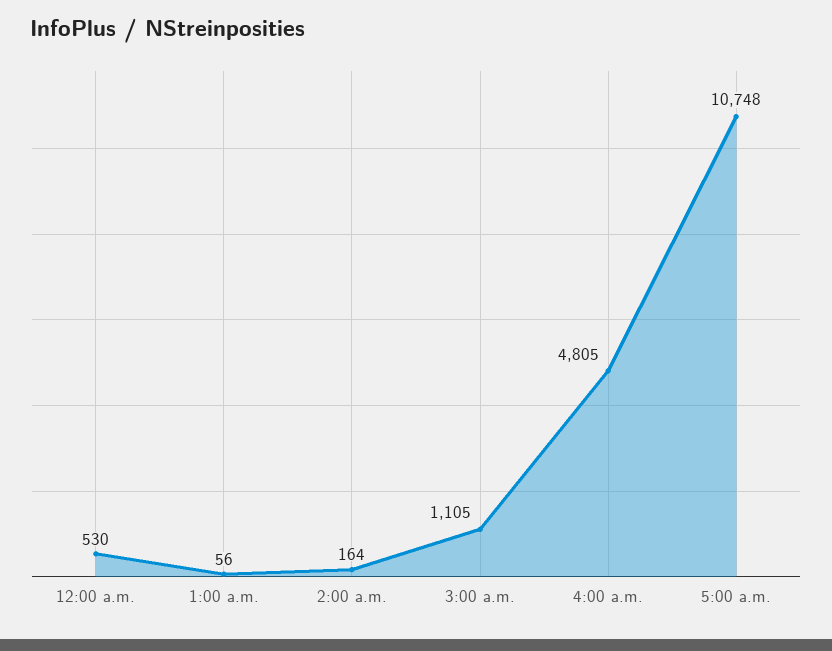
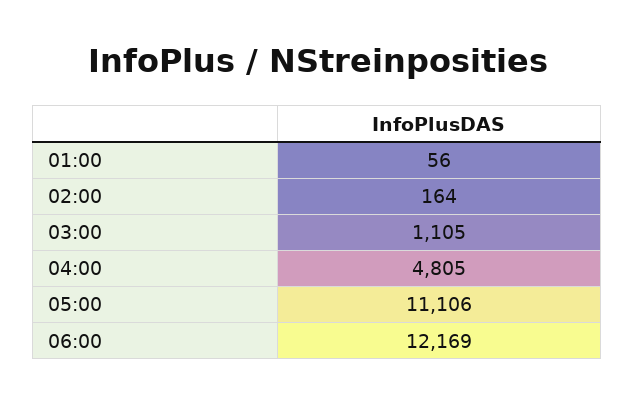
12:00 a.m.: 530 -> none
5:00 a.m.: 10748 -> 11106
06:00: none -> 12169

